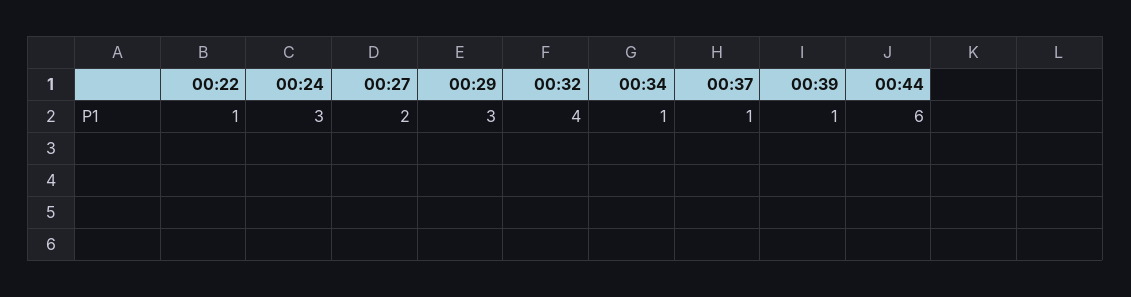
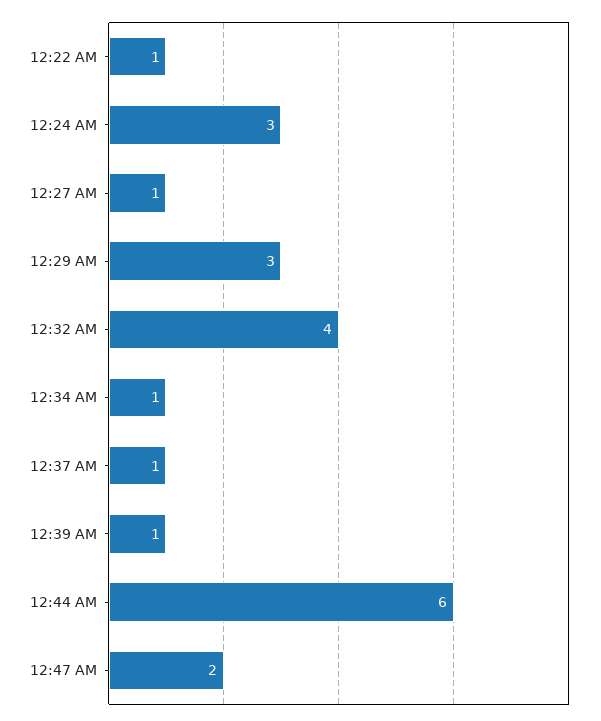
00:27: 2 -> 1
12:47 AM: none -> 2

